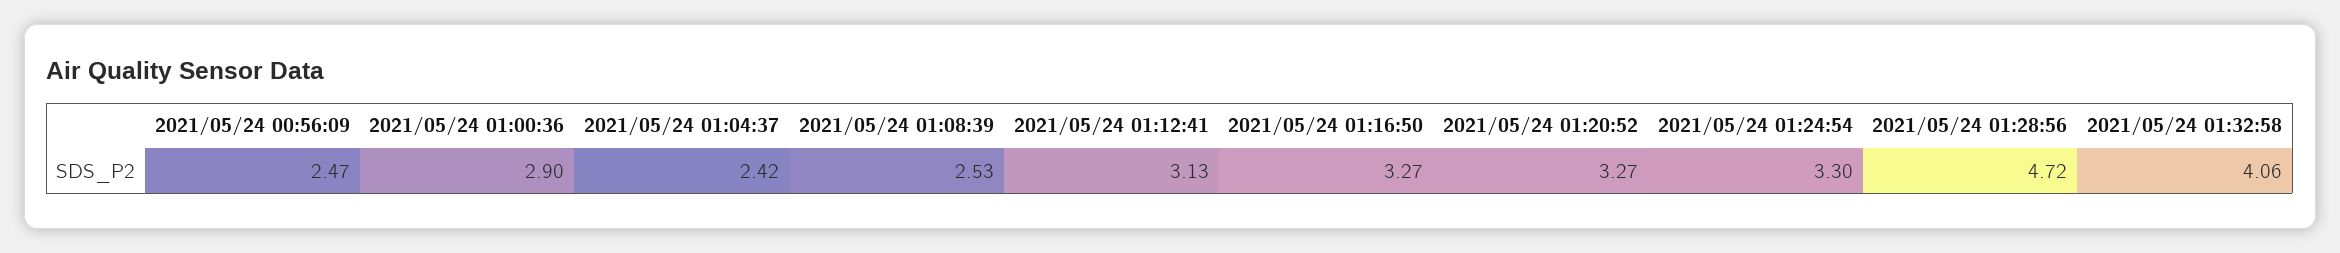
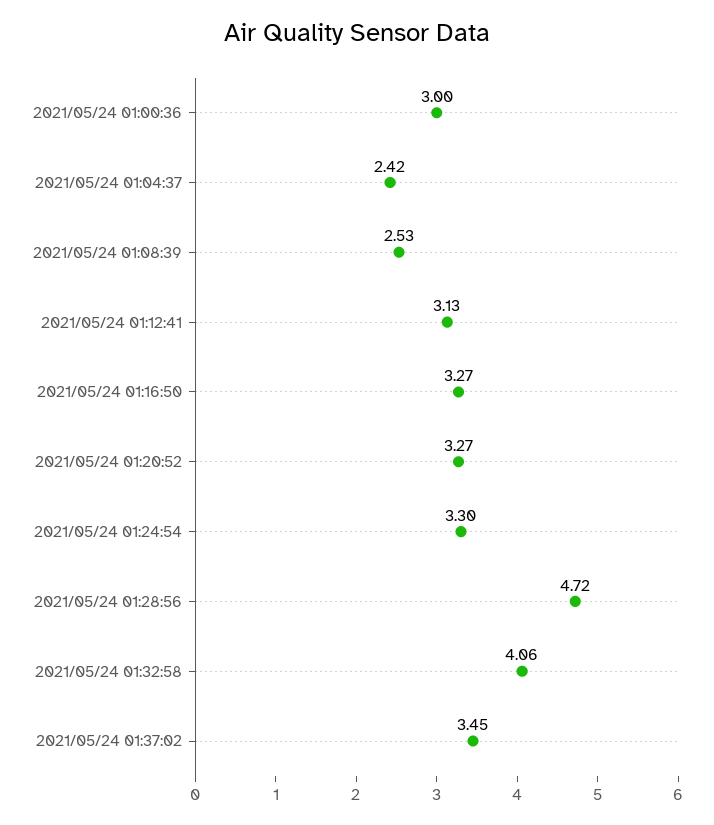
2021/05/24 00:56:09: 2.47 -> none
2021/05/24 01:00:36: 2.9 -> 3
2021/05/24 01:37:02: none -> 3.45

